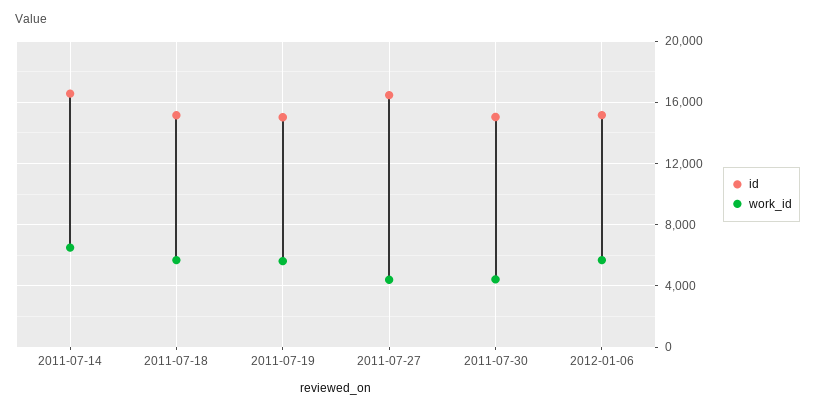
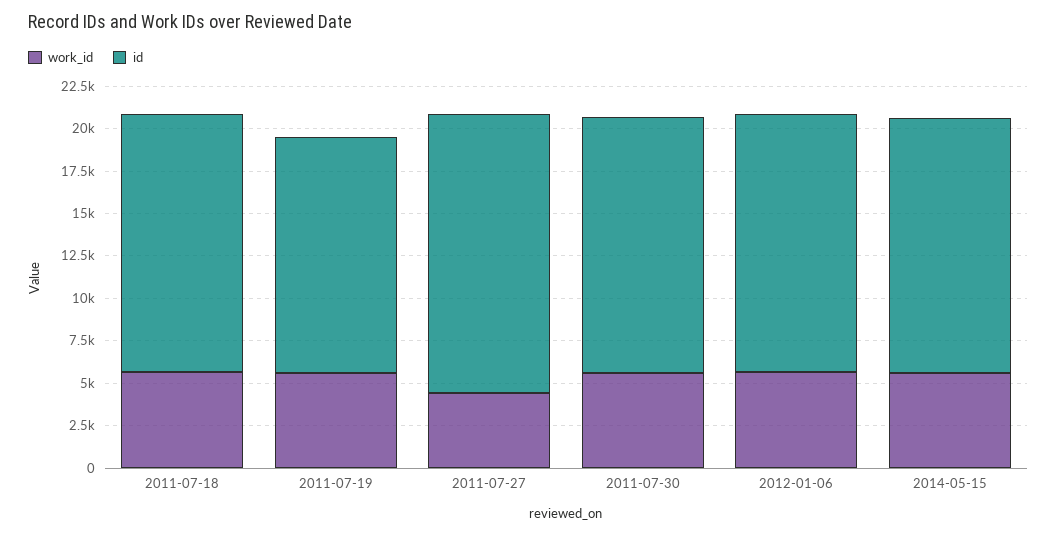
id, 2011-07-14: 16500 -> none
work_id, 2011-07-14: 6500 -> none
id, 2011-07-19: 15000 -> 14000
work_id, 2011-07-30: 4500 -> 5500
work_id, 2014-05-15: none -> 5500
id, 2014-05-15: none -> 15000

